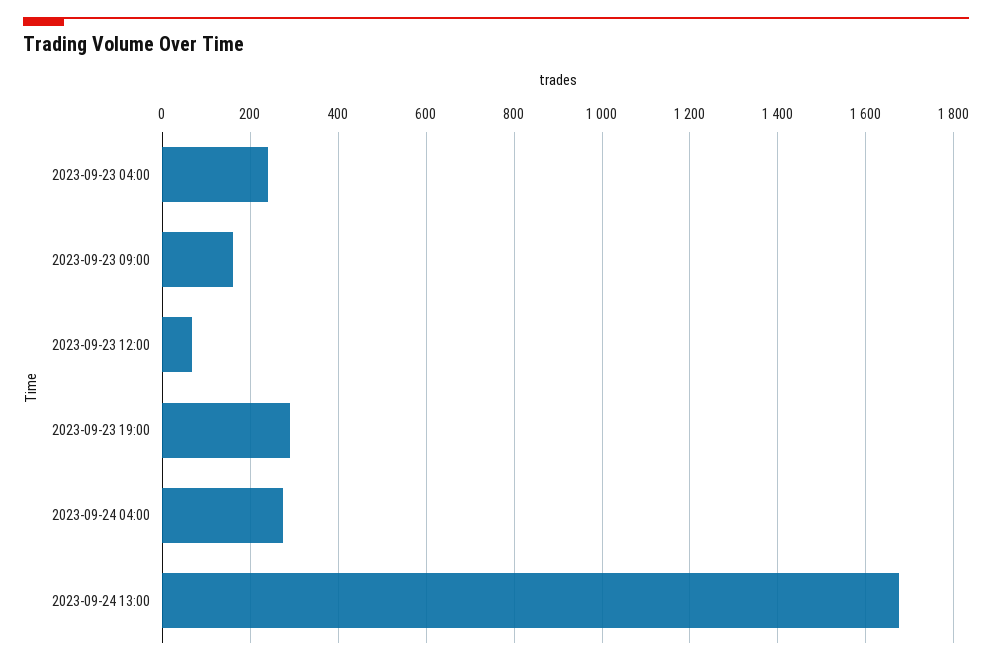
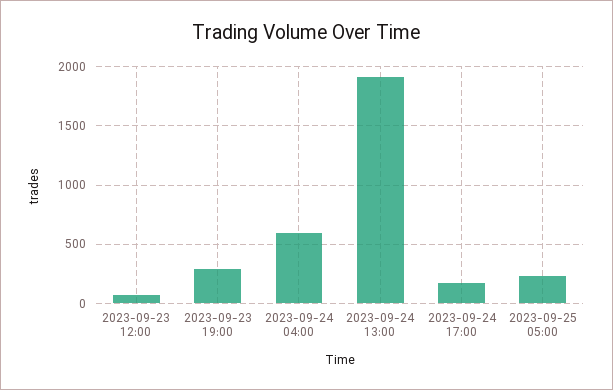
2023-09-23 04:00: 240 -> none
2023-09-23 09:00: 160 -> none
2023-09-24 04:00: 280 -> 600
2023-09-24 13:00: 1680 -> 1900
2023-09-24 17:00: none -> 200
2023-09-25 05:00: none -> 200

